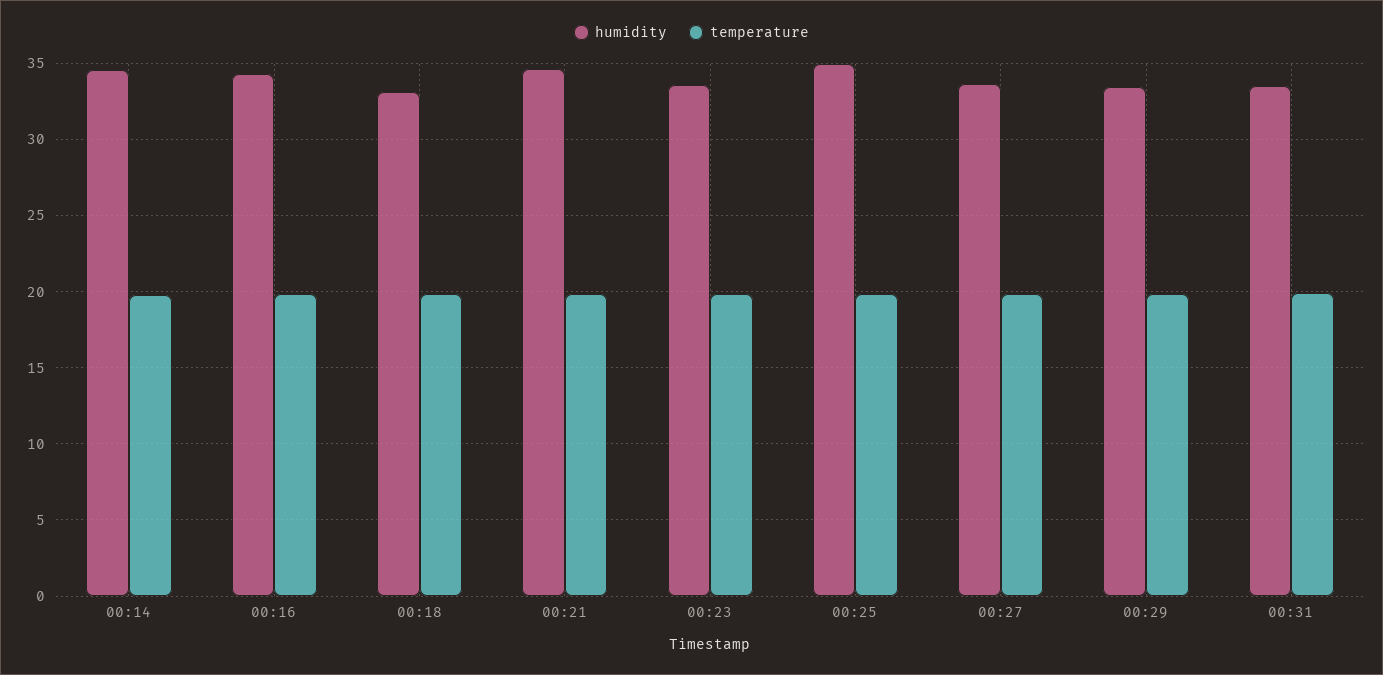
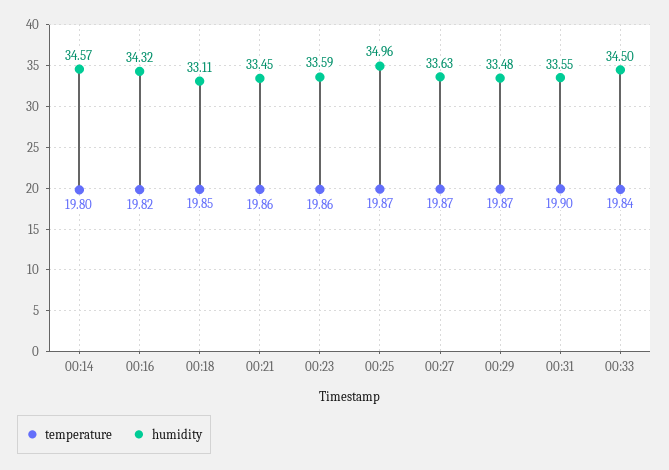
humidity, 00:21: 34.5 -> 33.45
temperature, 00:33: none -> 19.84
humidity, 00:33: none -> 34.5

